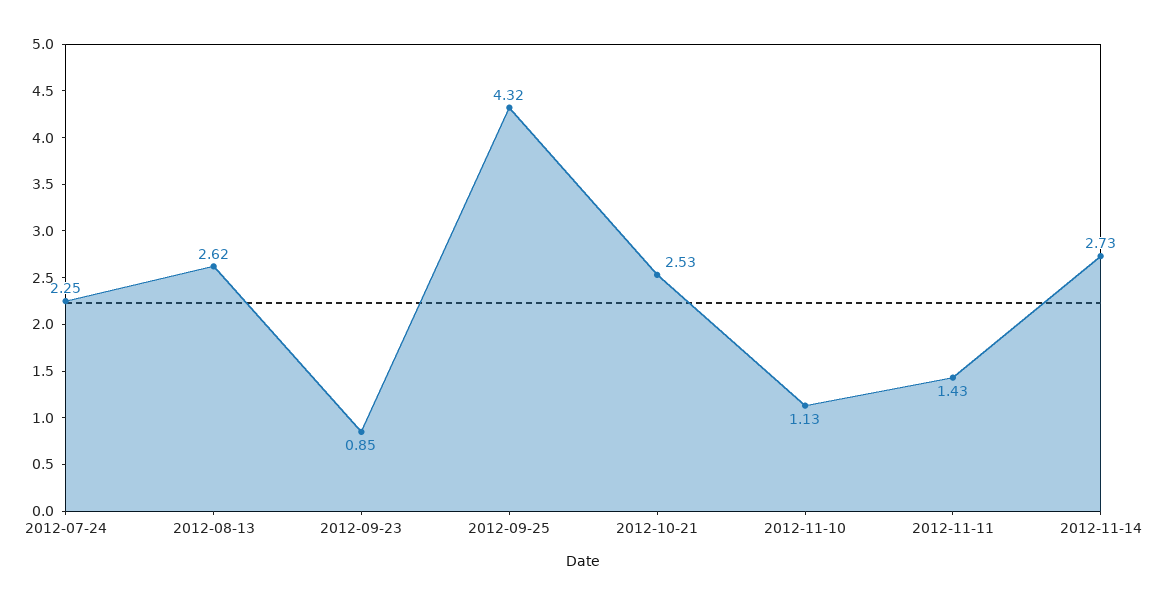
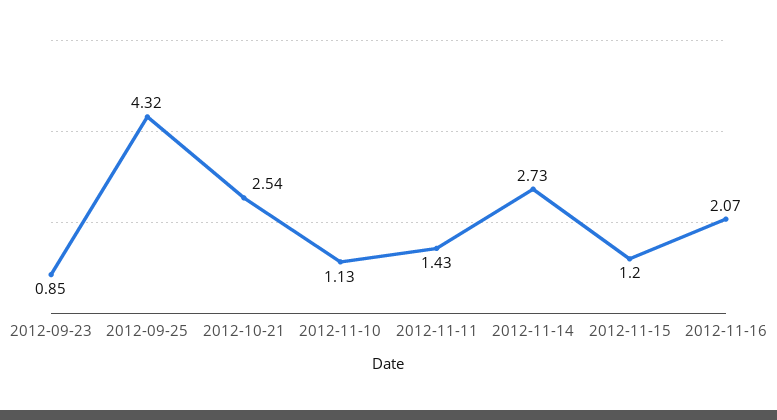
2012-07-24: 2.25 -> none
2012-08-13: 2.62 -> none
2012-10-21: 2.53 -> 2.54
2012-11-15: none -> 1.2
2012-11-16: none -> 2.07

